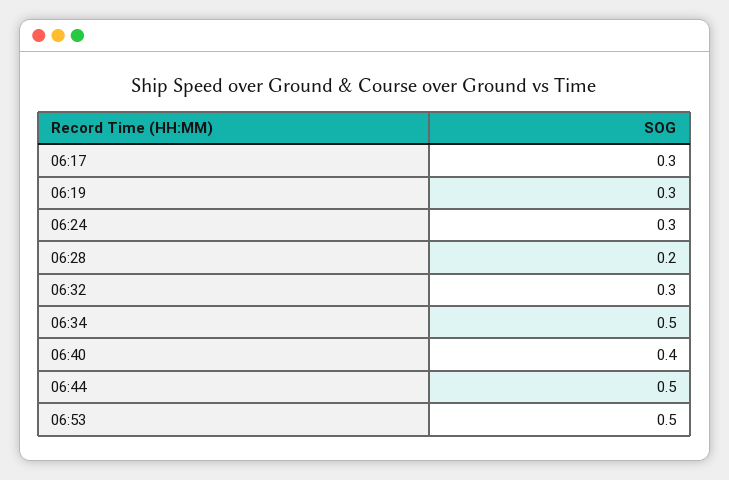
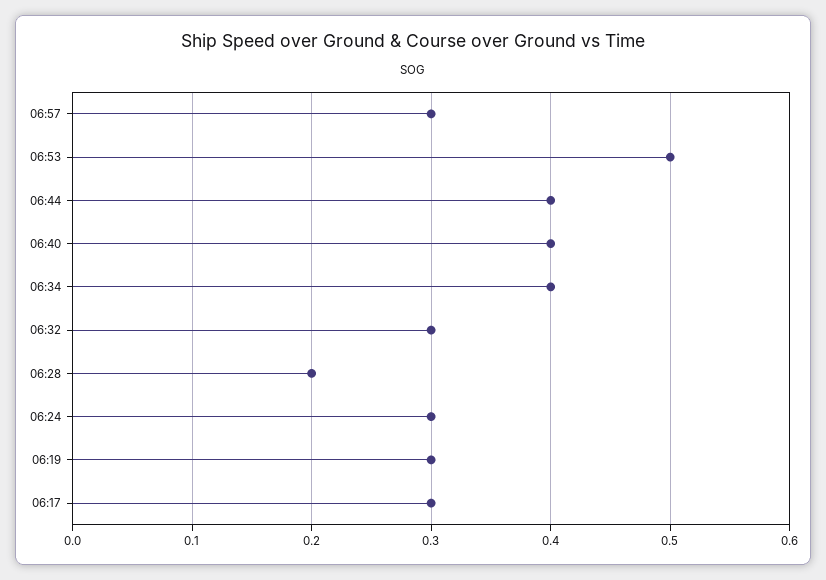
06:34: 0.5 -> 0.4
06:44: 0.5 -> 0.4
06:57: none -> 0.3

